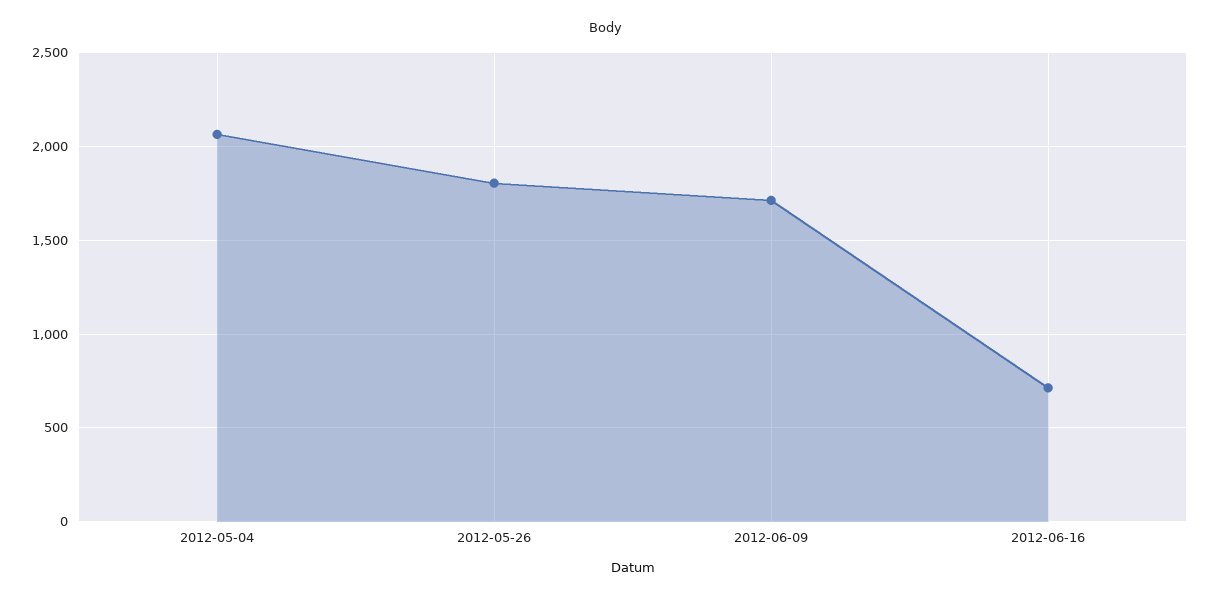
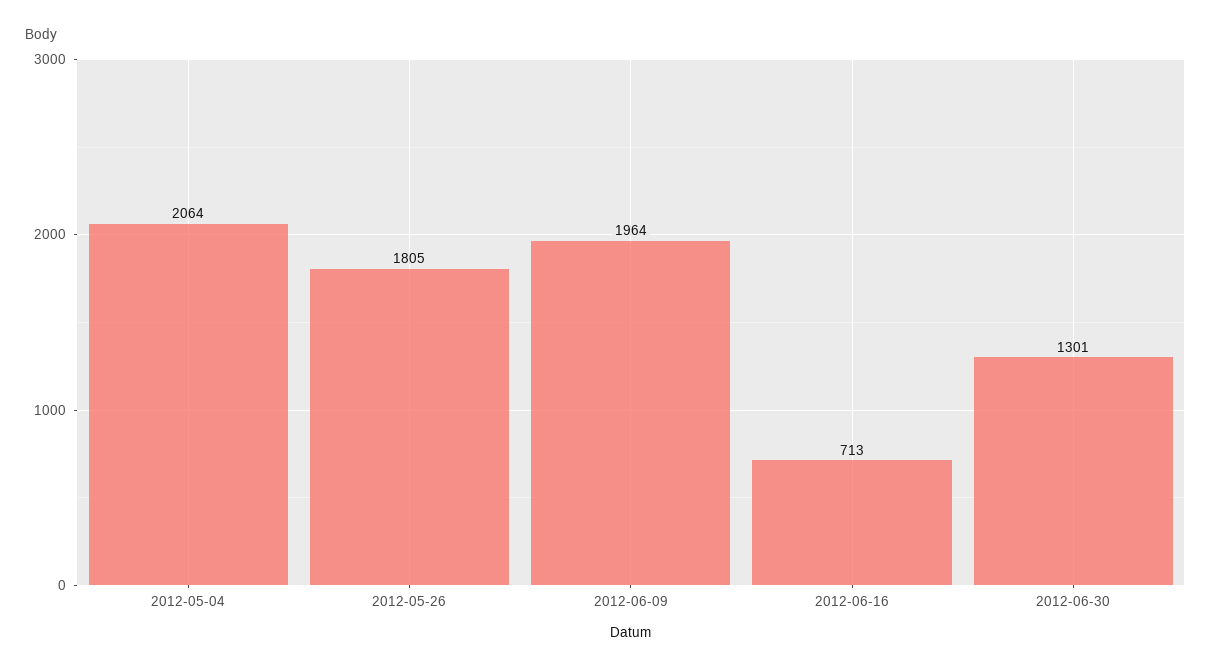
2012-06-09: 1700 -> 1964
2012-06-30: none -> 1301

